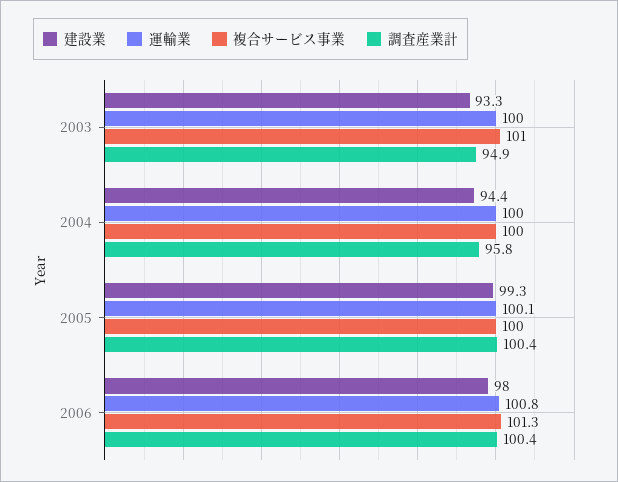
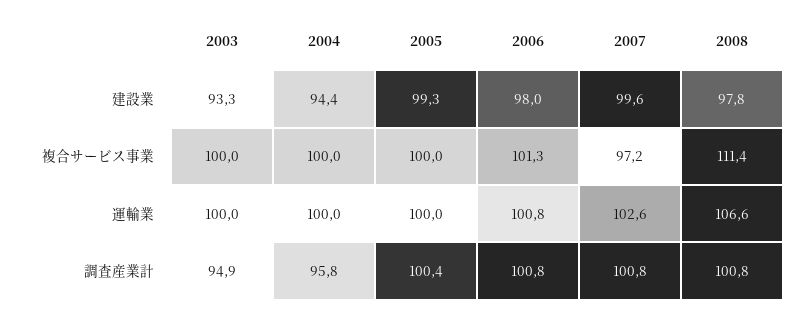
複合サービス事業, 2003: 101 -> 100
運輸業, 2005: 100.1 -> 100
調査産業計, 2006: 100.4 -> 100.8
建設業, 2007: none -> 99.6
建設業, 2008: none -> 97.8
複合サービス事業, 2007: none -> 97.2
複合サービス事業, 2008: none -> 111.4
運輸業, 2007: none -> 102.6
運輸業, 2008: none -> 106.6
調査産業計, 2007: none -> 100.8
調査産業計, 2008: none -> 100.8

